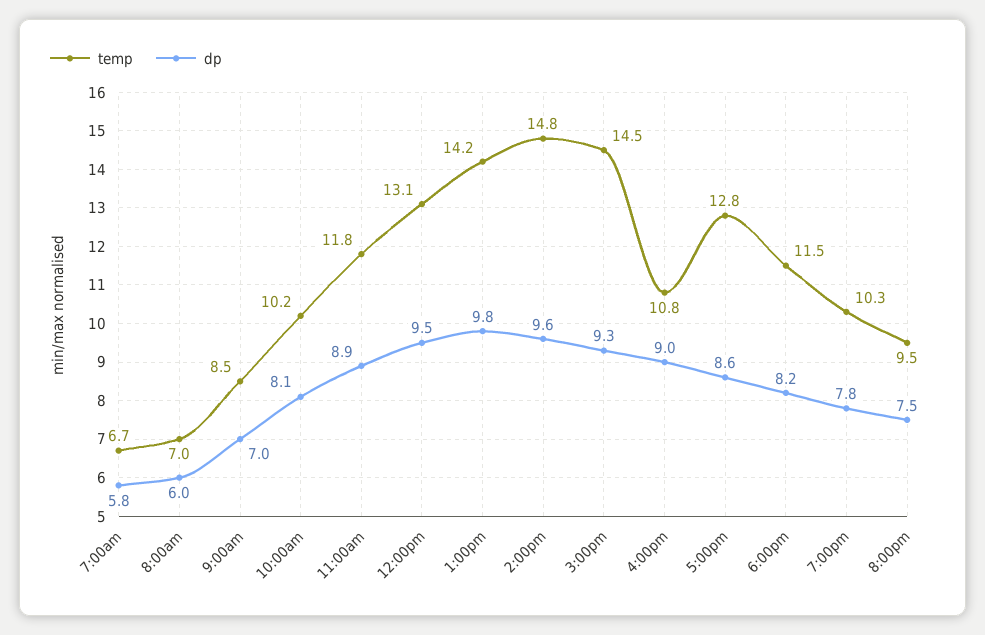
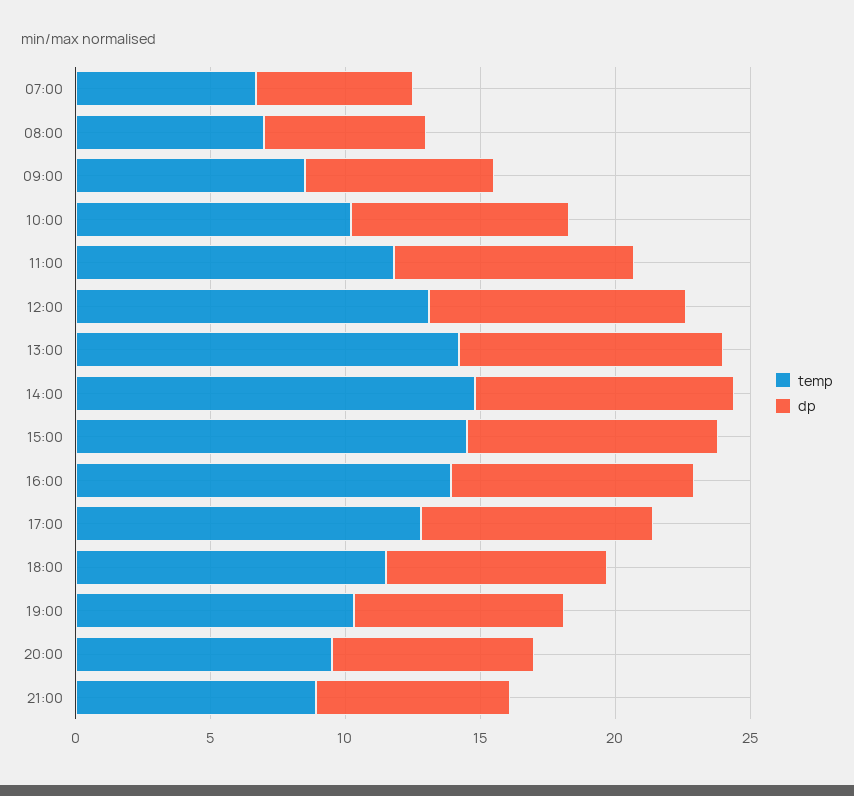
temp, 4:00pm: 10.8 -> 14
temp, 21:00: none -> 9
dp, 21:00: none -> 7

